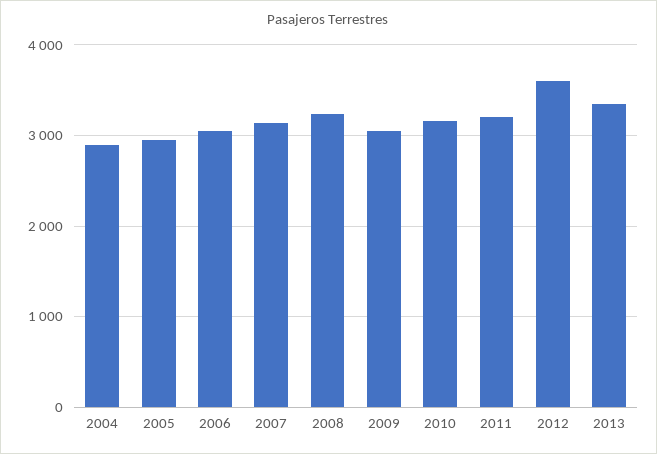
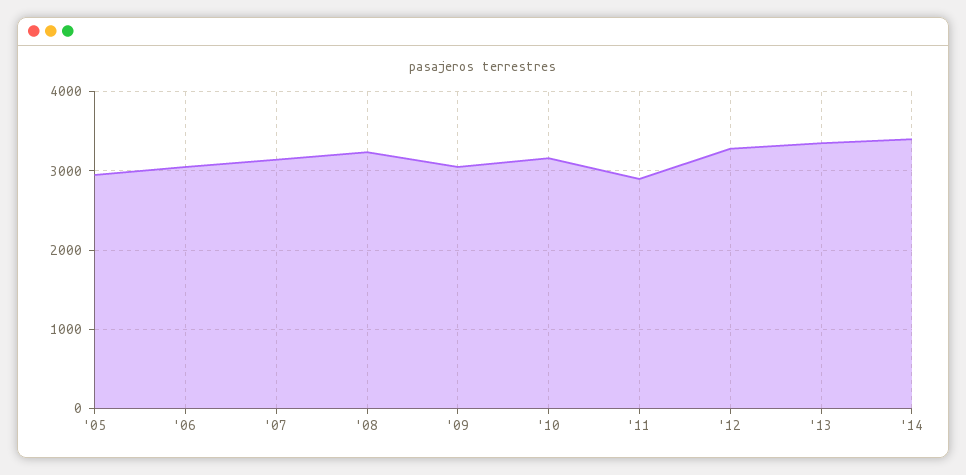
2004: 2900 -> none
2011: 3200 -> 2900
2012: 3600 -> 3300
'14: none -> 3400

